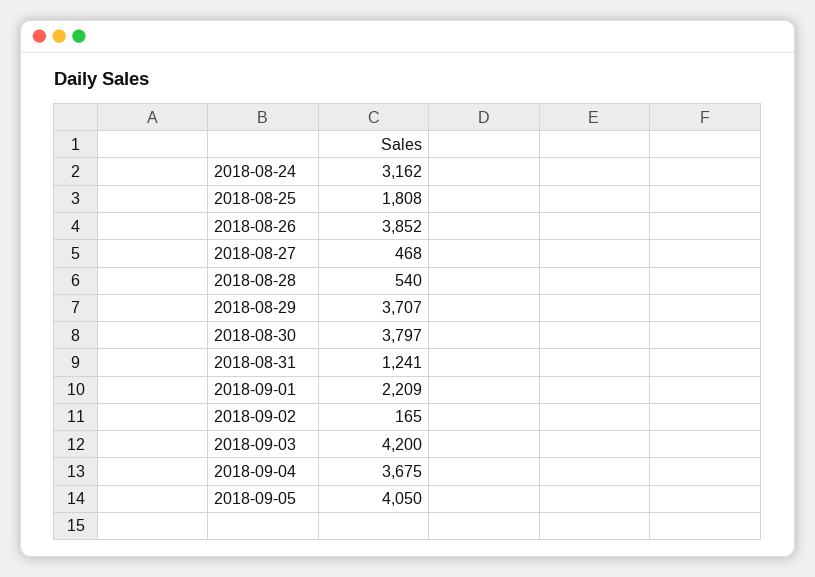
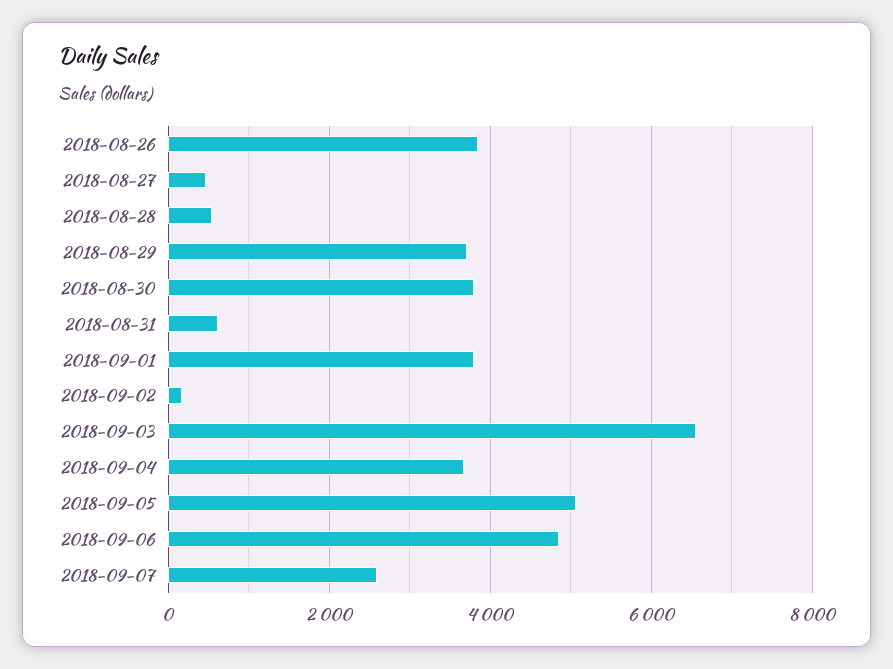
2018-08-24: 3162 -> none
2018-08-25: 1808 -> none
2018-08-31: 1241 -> 600
2018-09-01: 2209 -> 3800
2018-09-03: 4200 -> 6600
2018-09-05: 4050 -> 5000
2018-09-06: none -> 4800
2018-09-07: none -> 2600

